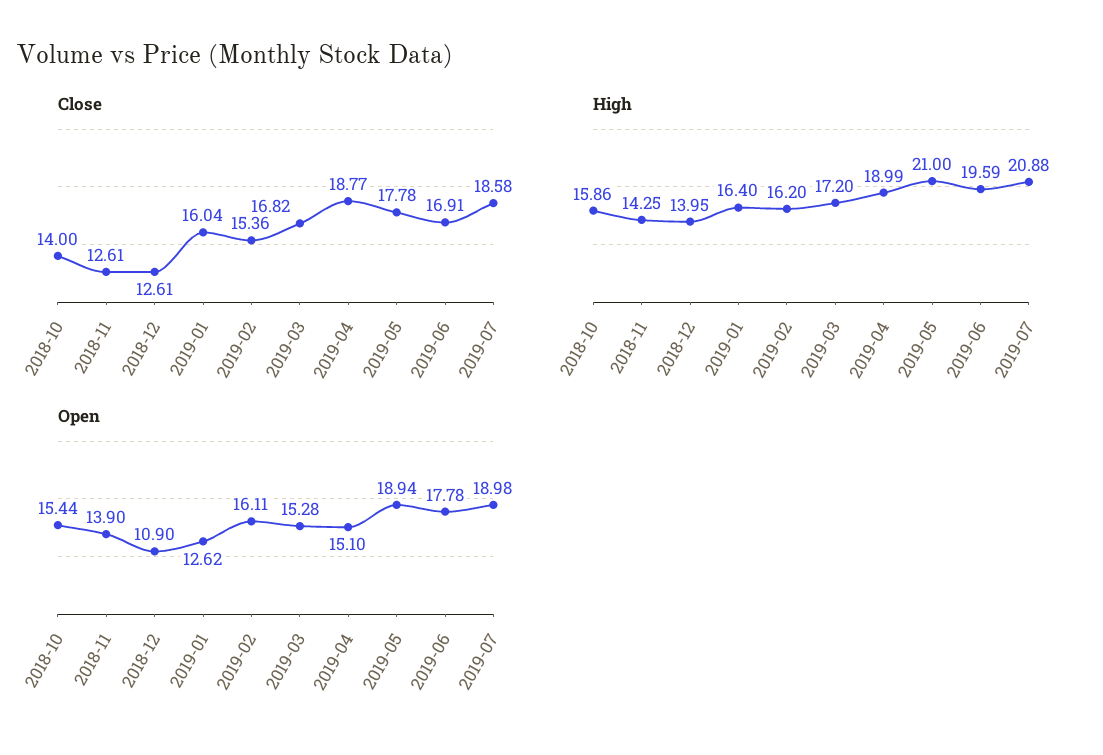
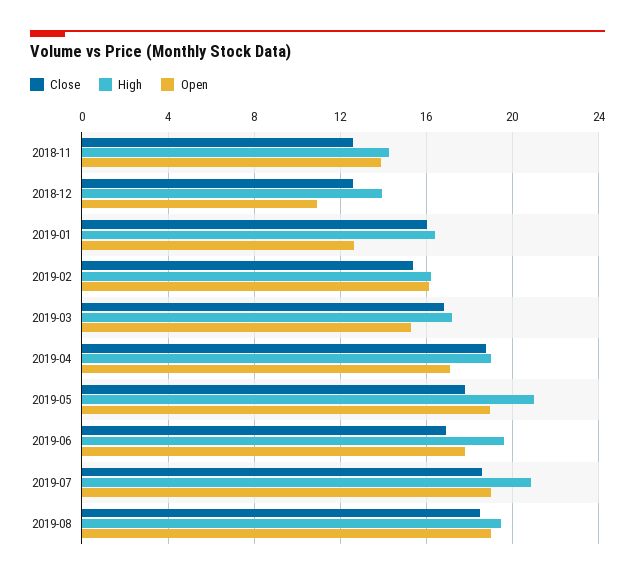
Close, 2018-10: 14 -> none
High, 2018-10: 15.86 -> none
Open, 2018-10: 15.44 -> none
Open, 2019-04: 15.1 -> 17
Close, 2019-08: none -> 18.5
High, 2019-08: none -> 19.5
Open, 2019-08: none -> 19

